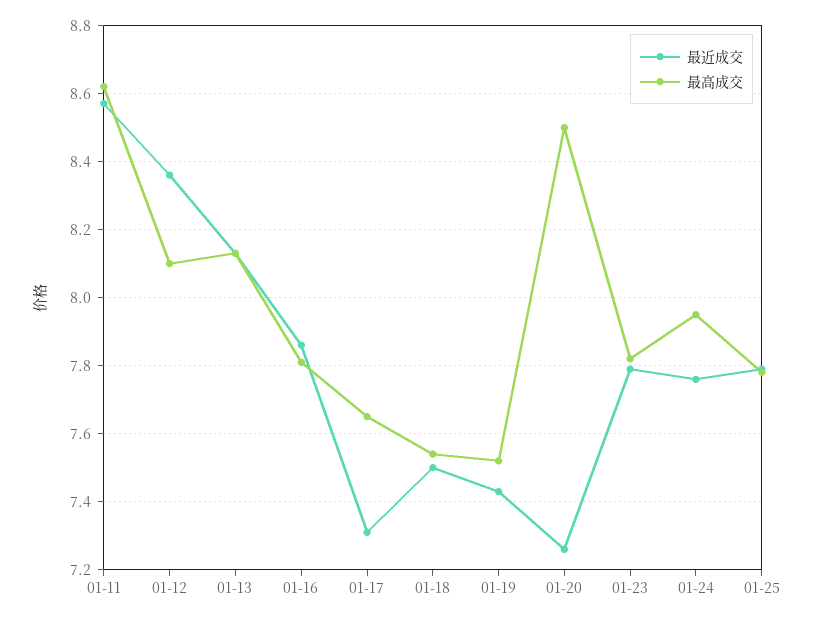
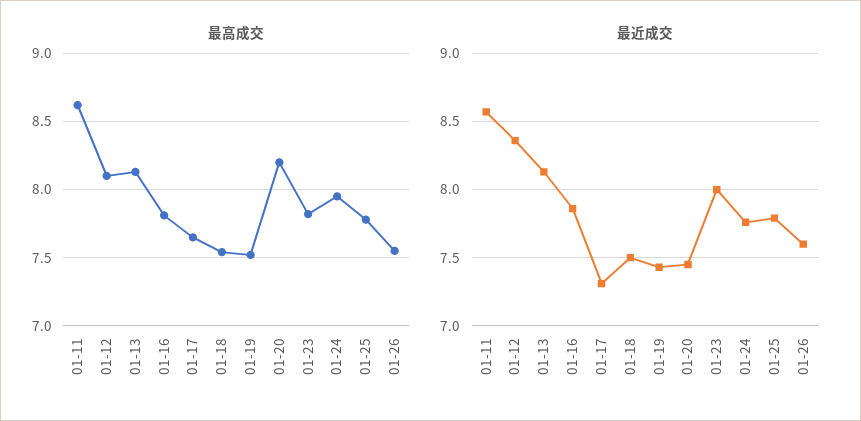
最近成交, 01-20: 7.25 -> 7.45
最高成交, 01-20: 8.5 -> 8.2
最近成交, 01-23: 7.8 -> 8
最高成交, 01-26: none -> 7.55
最近成交, 01-26: none -> 7.6

